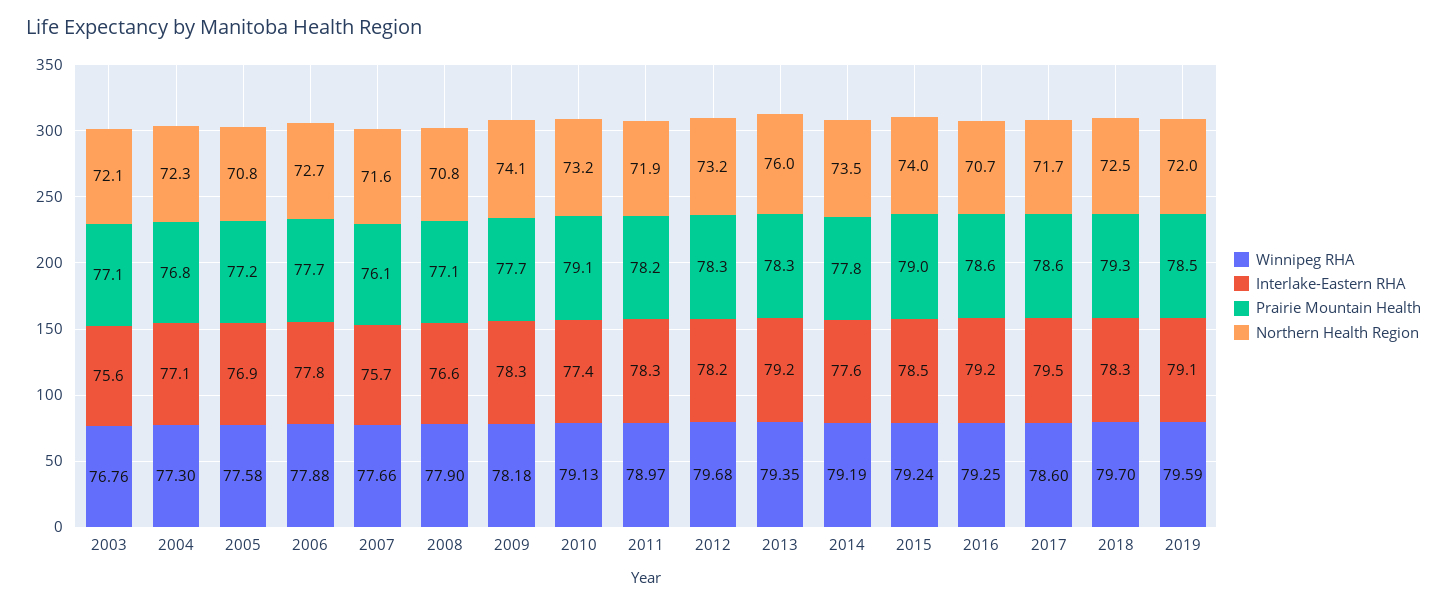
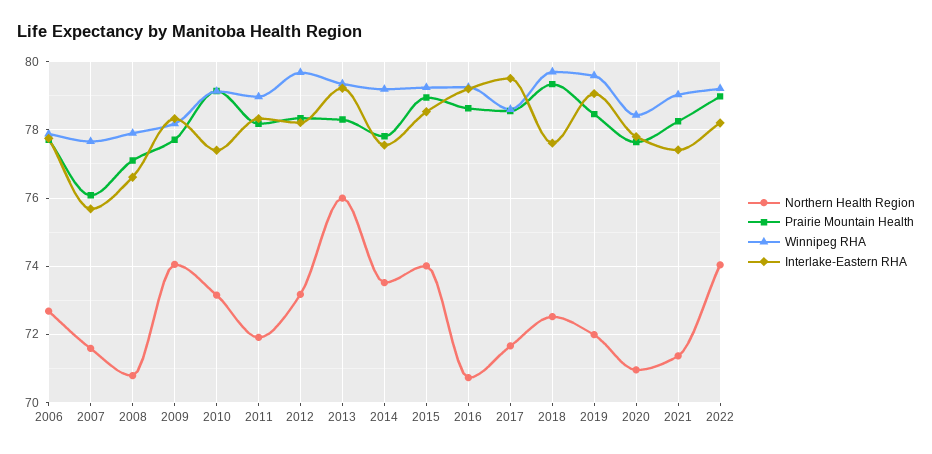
Winnipeg RHA, 2003: 76.76 -> none
Interlake-Eastern RHA, 2003: 75.6 -> none
Prairie Mountain Health, 2003: 77.1 -> none
Northern Health Region, 2003: 72.1 -> none
Winnipeg RHA, 2004: 77.3 -> none
Interlake-Eastern RHA, 2004: 77.1 -> none
Prairie Mountain Health, 2004: 76.8 -> none
Northern Health Region, 2004: 72.3 -> none
Winnipeg RHA, 2005: 77.58 -> none
Interlake-Eastern RHA, 2005: 76.9 -> none
Prairie Mountain Health, 2005: 77.2 -> none
Northern Health Region, 2005: 70.8 -> none
Interlake-Eastern RHA, 2018: 78.3 -> 77.6
Northern Health Region, 2020: none -> 71
Prairie Mountain Health, 2020: none -> 77.6
Winnipeg RHA, 2020: none -> 78.4
Interlake-Eastern RHA, 2020: none -> 77.8
Northern Health Region, 2021: none -> 71.4
Prairie Mountain Health, 2021: none -> 78.2
Winnipeg RHA, 2021: none -> 79
Interlake-Eastern RHA, 2021: none -> 77.4
Northern Health Region, 2022: none -> 74
Prairie Mountain Health, 2022: none -> 79
Winnipeg RHA, 2022: none -> 79.2
Interlake-Eastern RHA, 2022: none -> 78.2

